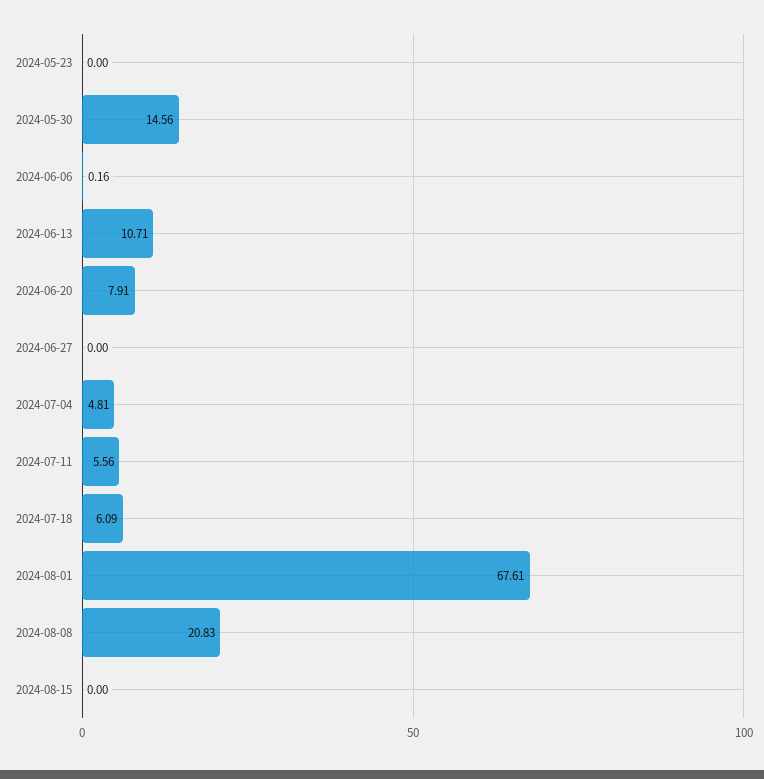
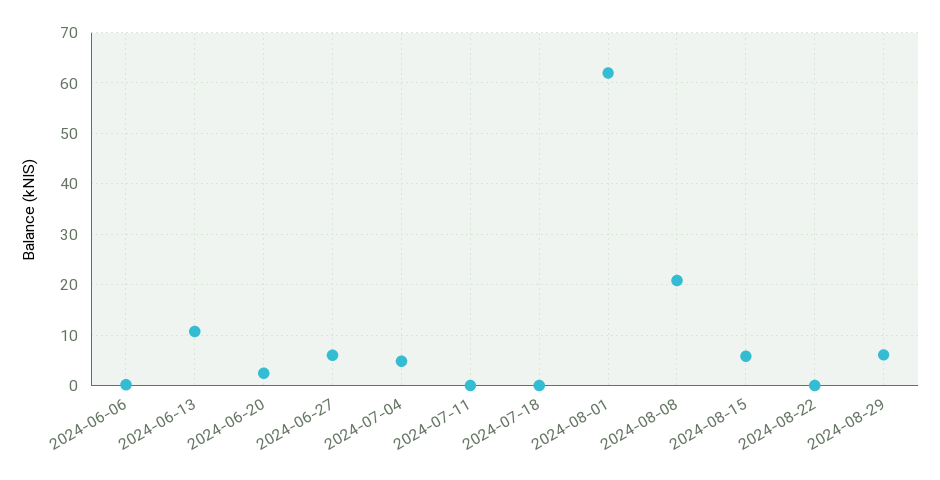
2024-05-23: 0 -> none
2024-05-30: 14.56 -> none
2024-06-20: 7.91 -> 2
2024-06-27: 0 -> 6
2024-07-11: 5.56 -> 0
2024-07-18: 6.09 -> 0
2024-08-01: 67.61 -> 62
2024-08-15: 0 -> 6
2024-08-22: none -> 0
2024-08-29: none -> 6

